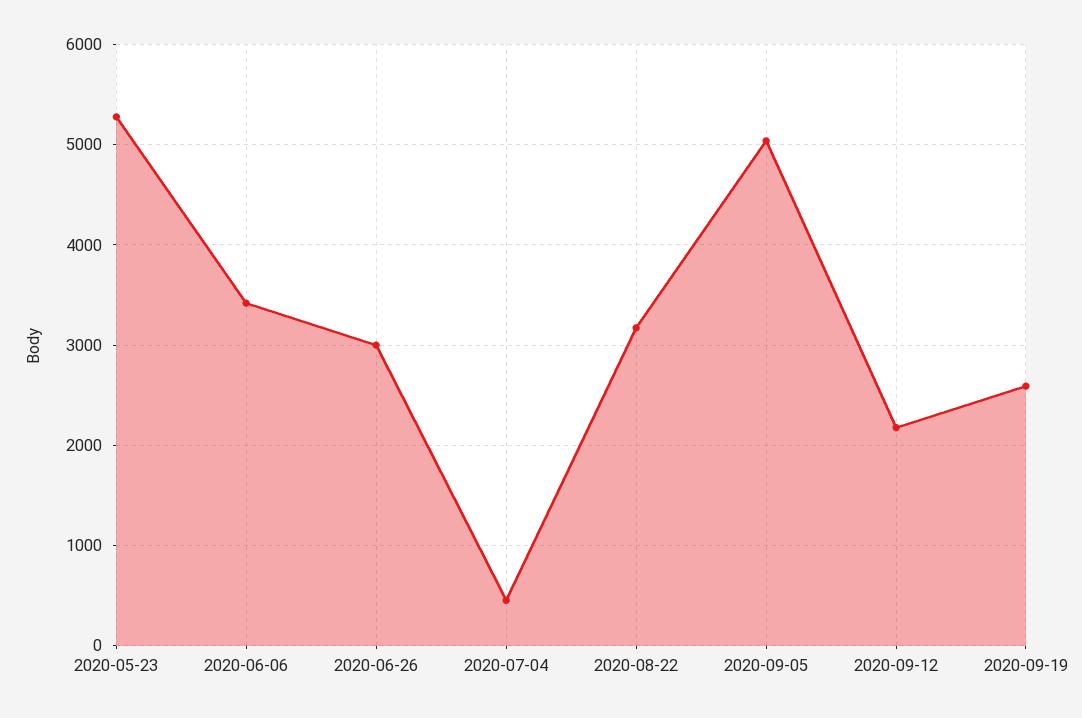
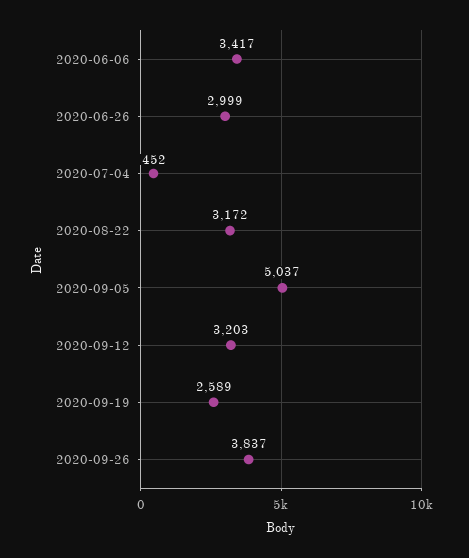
2020-05-23: 5300 -> none
2020-09-12: 2200 -> 3203
2020-09-26: none -> 3837

